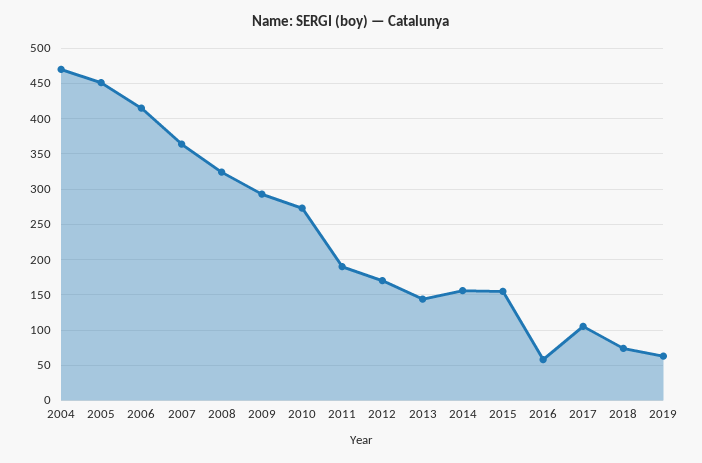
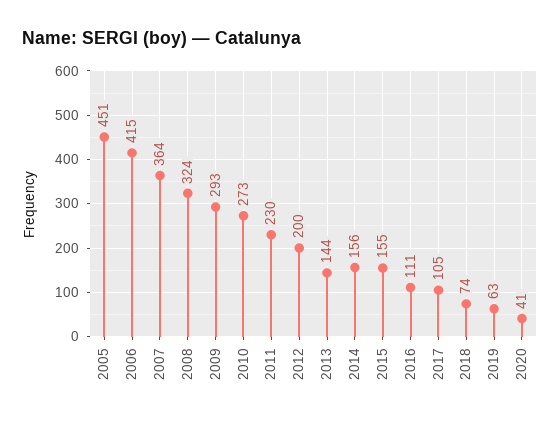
2004: 470 -> none
2011: 190 -> 230
2012: 170 -> 200
2016: 60 -> 111
2020: none -> 41

